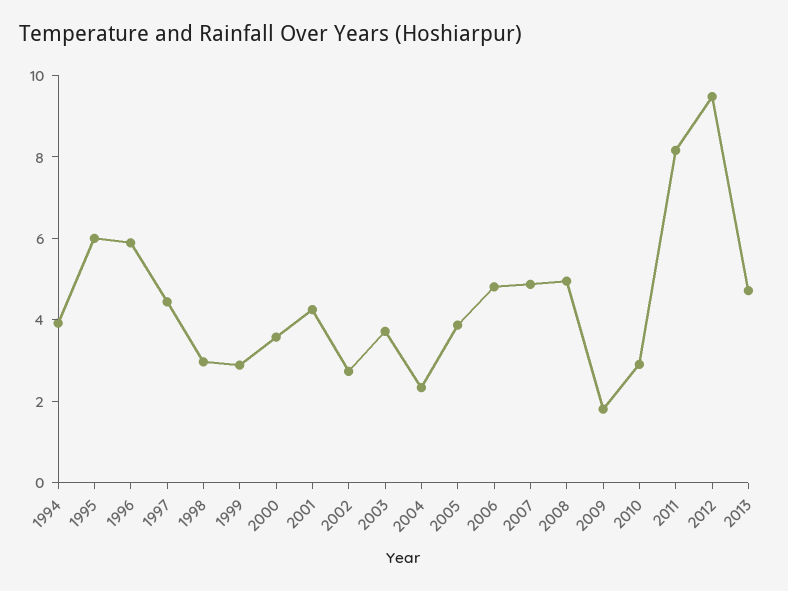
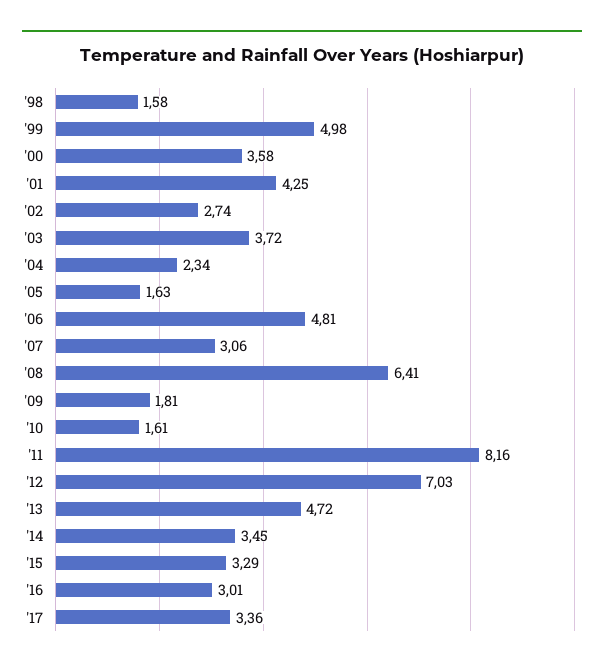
1994: 4 -> none
1995: 6 -> none
1996: 6 -> none
1997: 4.5 -> none
1998: 3 -> 1.58
1999: 3 -> 4.98
2005: 4 -> 1.63
2007: 5 -> 3.06
2008: 5 -> 6.41
2010: 3 -> 1.61
2012: 9.5 -> 7.03
'14: none -> 3.45
'15: none -> 3.29
'16: none -> 3.01
'17: none -> 3.36

